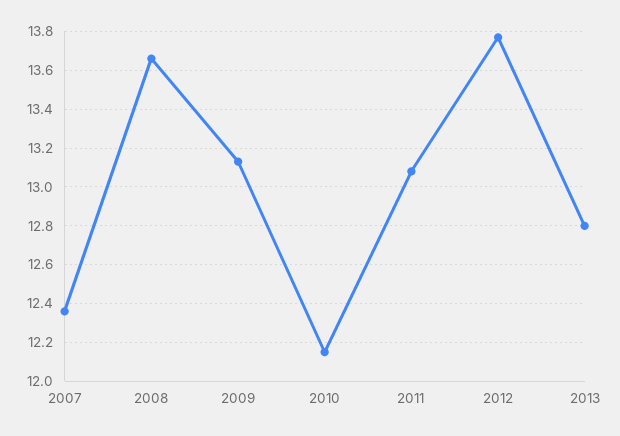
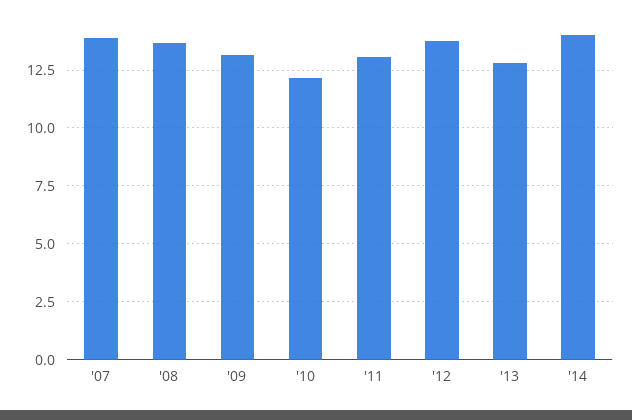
2007: 12.35 -> 14
'14: none -> 14

